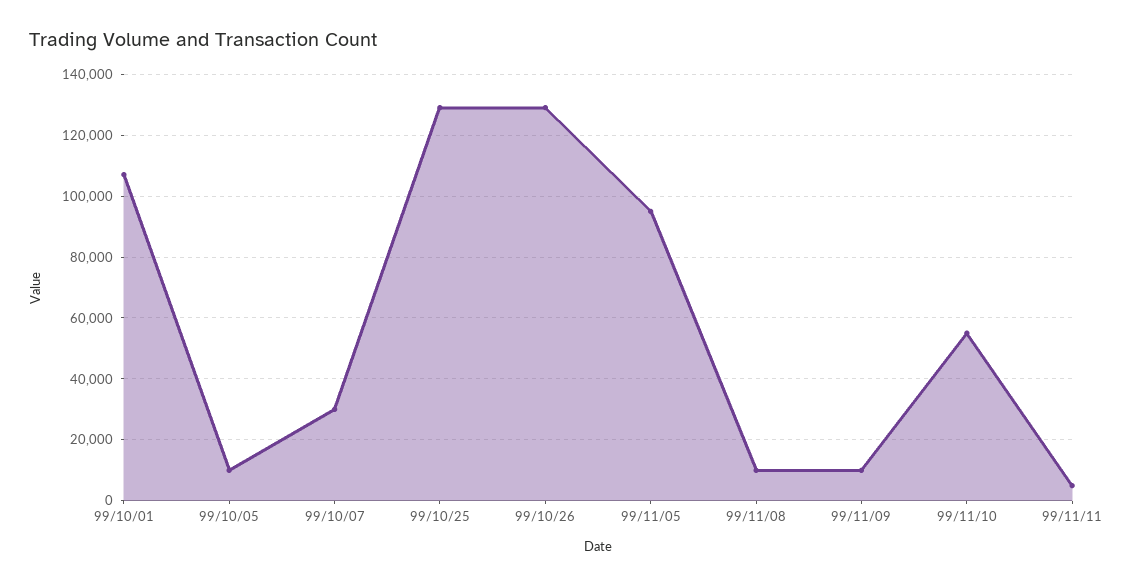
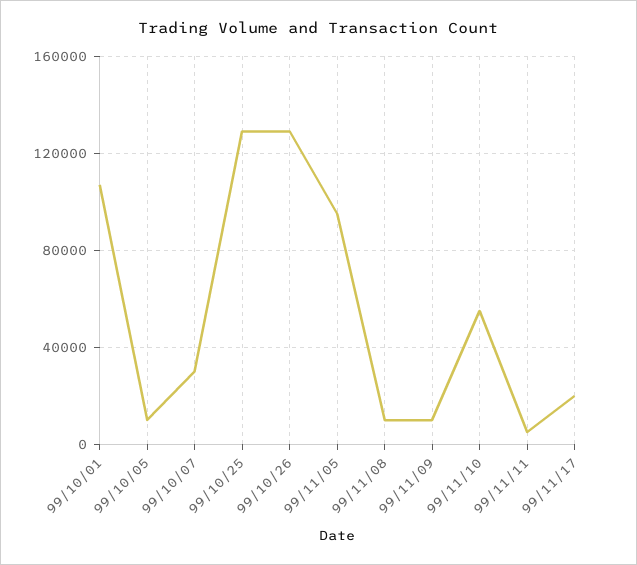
99/11/17: none -> 20000

